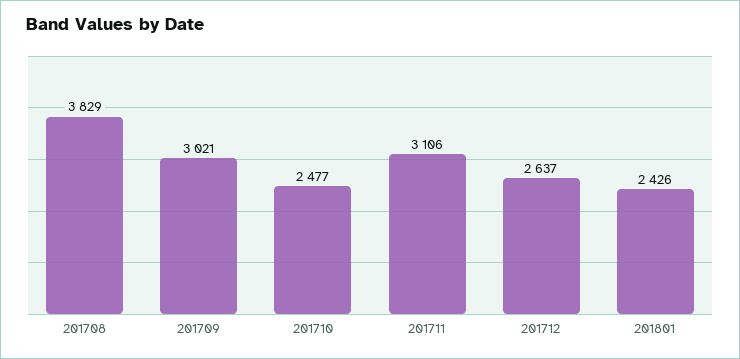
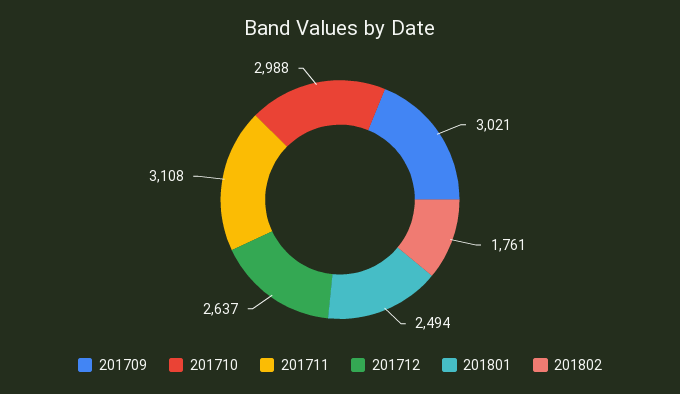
201708: 3829 -> none
201710: 2477 -> 2988
201711: 3106 -> 3108
201801: 2426 -> 2494
201802: none -> 1761

